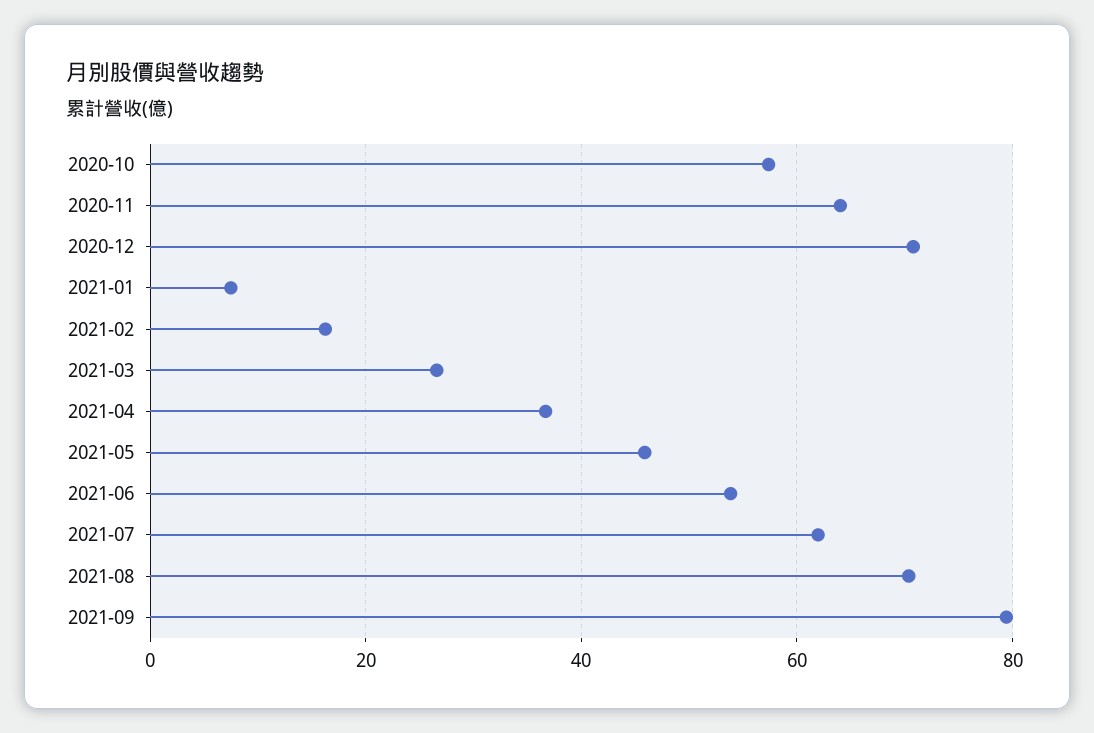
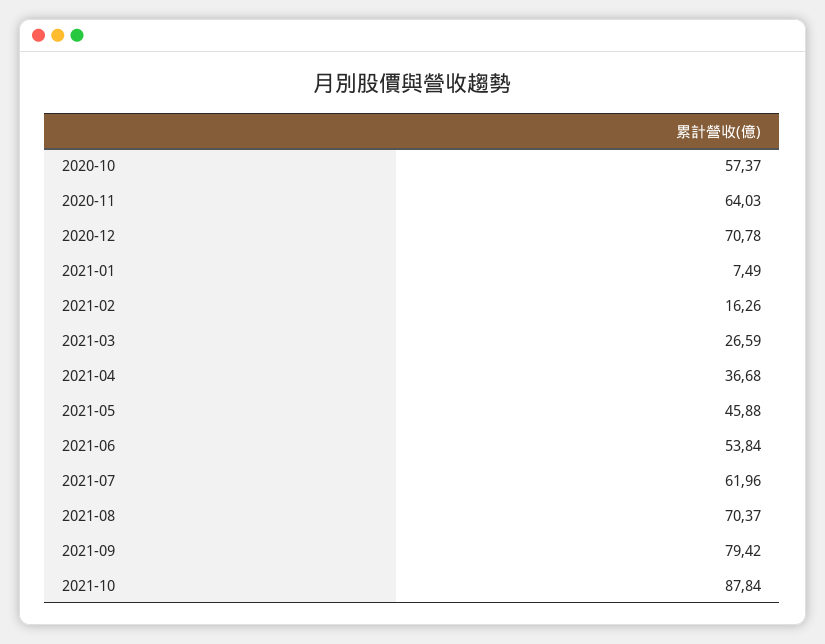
2021-10: none -> 87.84

